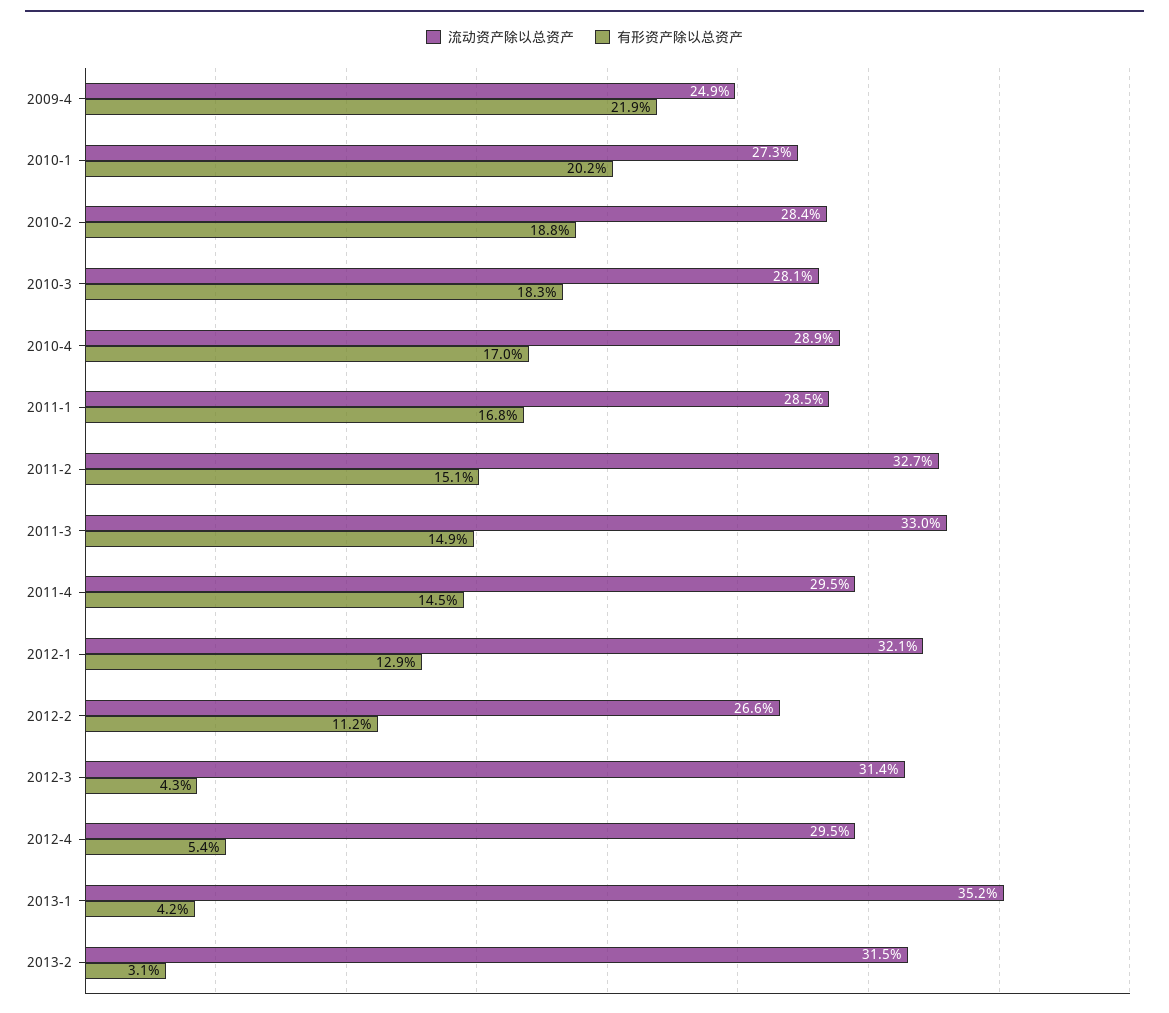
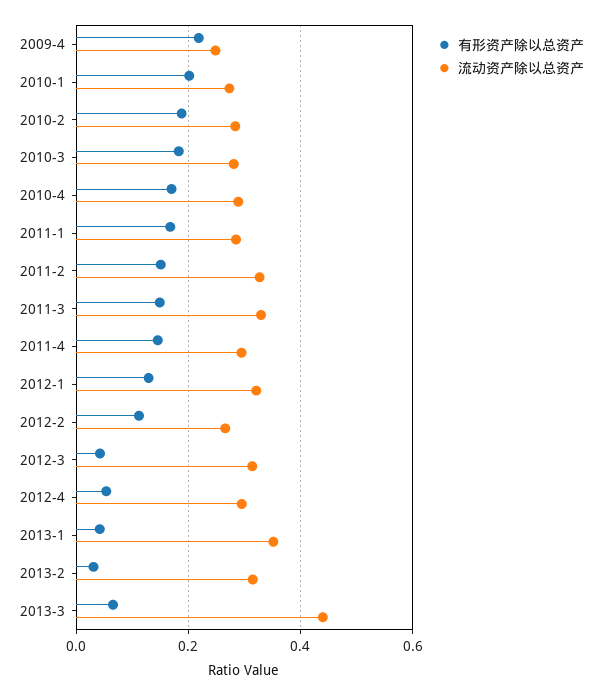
有形资产除以总资产, 2013-3: none -> 0.06
流动资产除以总资产, 2013-3: none -> 0.44

